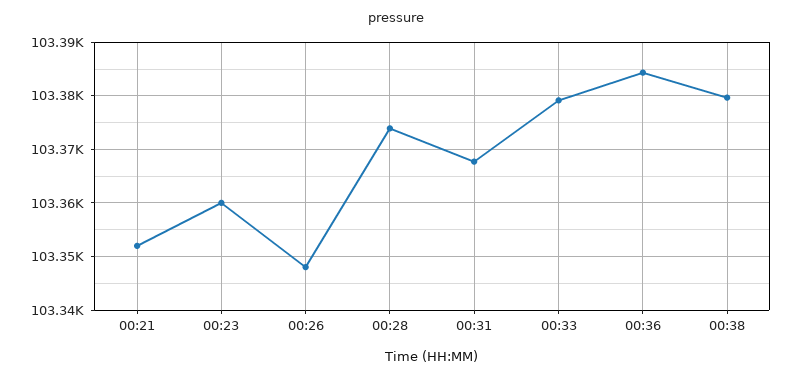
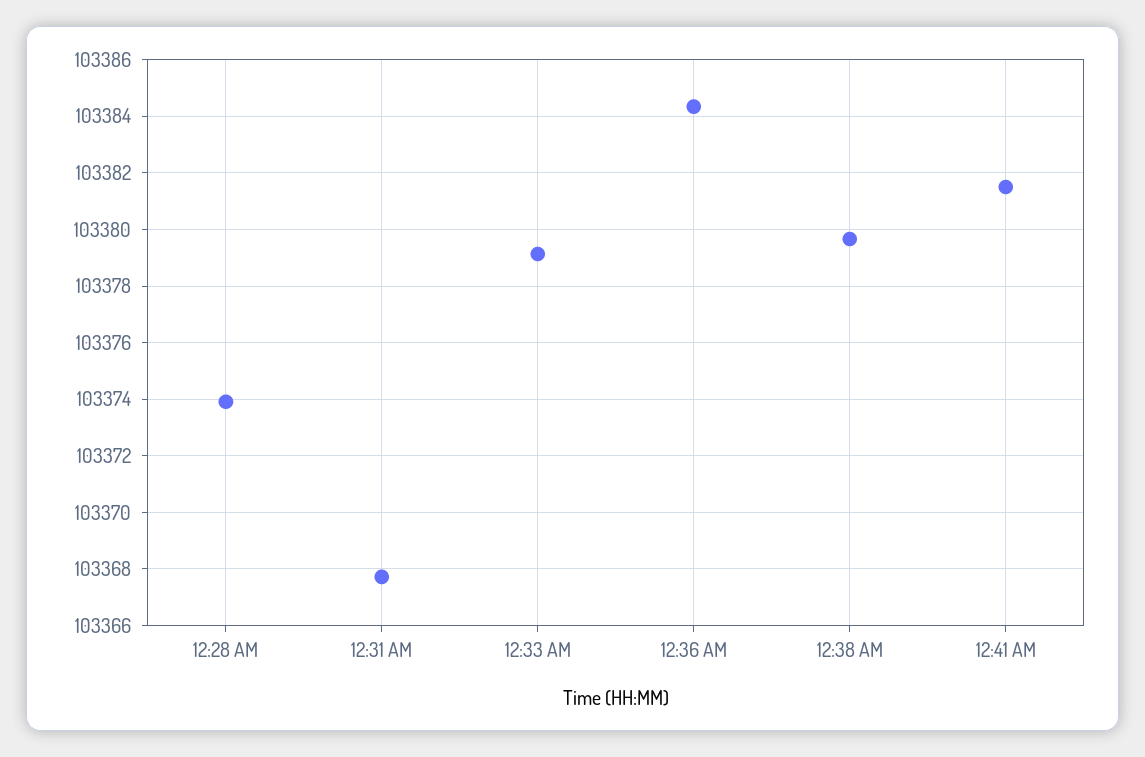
00:21: 103352 -> none
00:23: 103360 -> none
00:26: 103348 -> none
12:41 AM: none -> 103381.5

